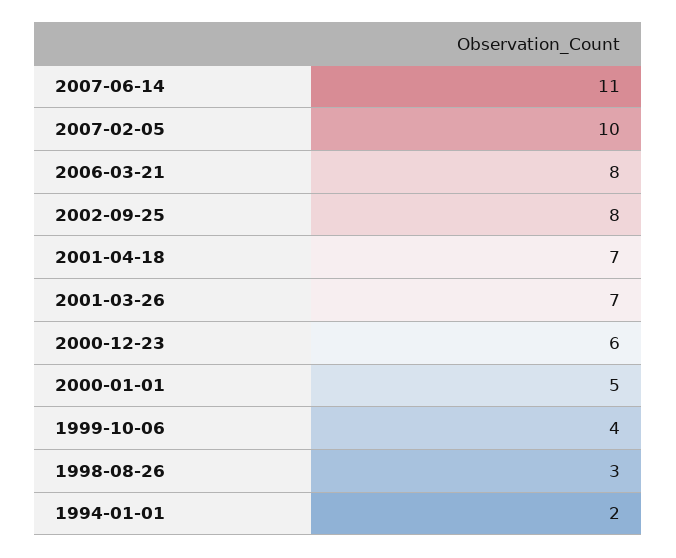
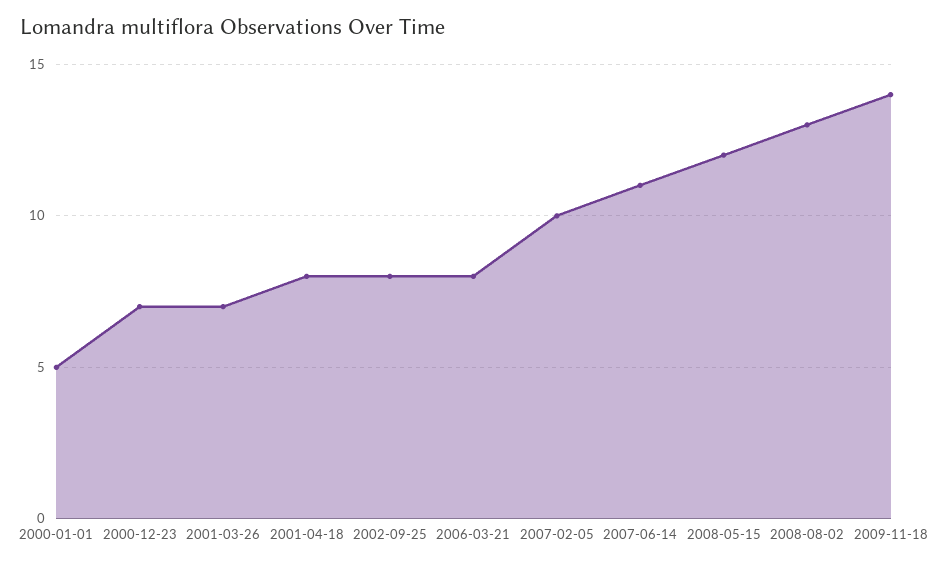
2001-04-18: 7 -> 8
2000-12-23: 6 -> 7
1999-10-06: 4 -> none
1998-08-26: 3 -> none
1994-01-01: 2 -> none
2008-05-15: none -> 12
2008-08-02: none -> 13
2009-11-18: none -> 14

